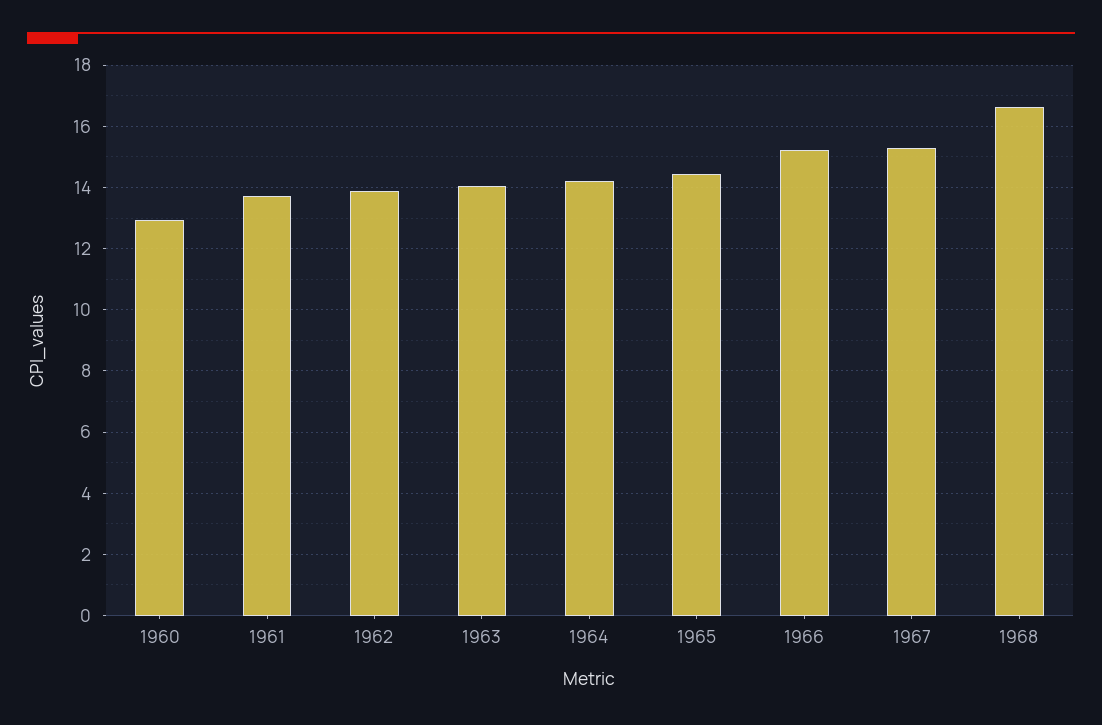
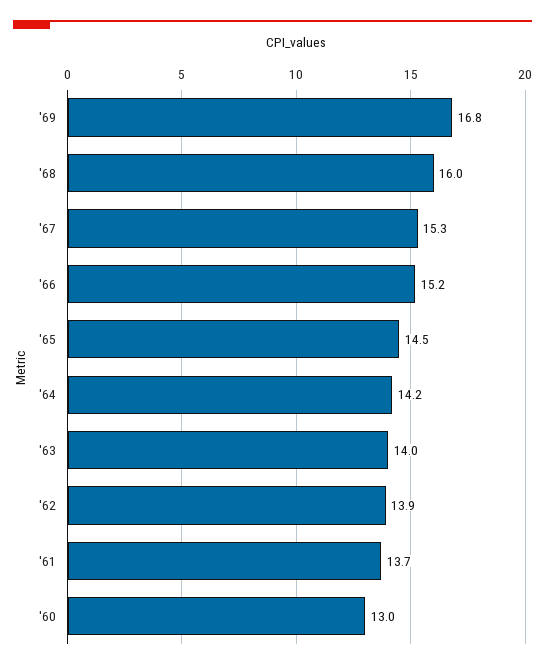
1968: 16.6 -> 16
'69: none -> 16.8

